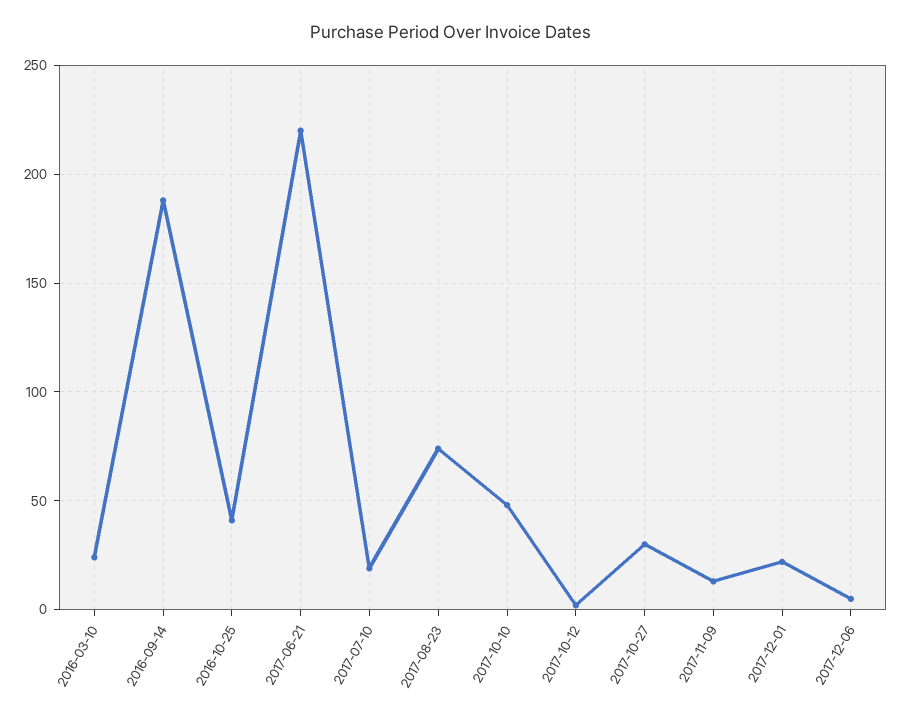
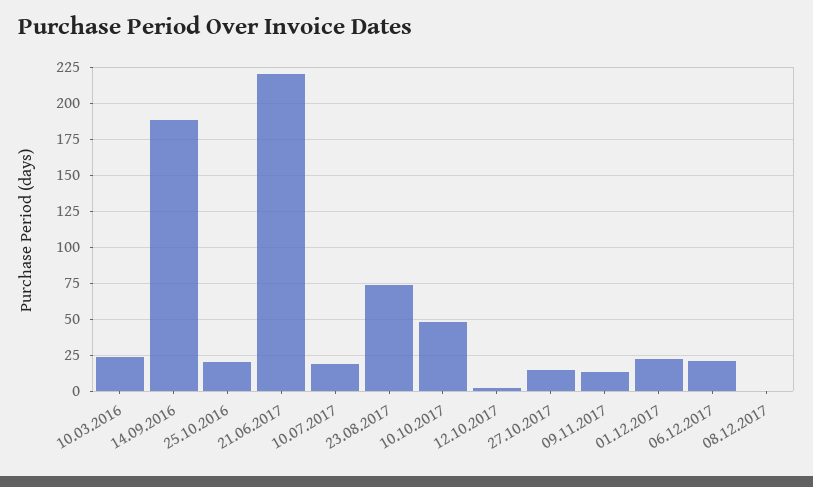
2016-10-25: 40 -> 20
2017-10-27: 30 -> 15
2017-12-06: 5 -> 20
08.12.2017: none -> 0

